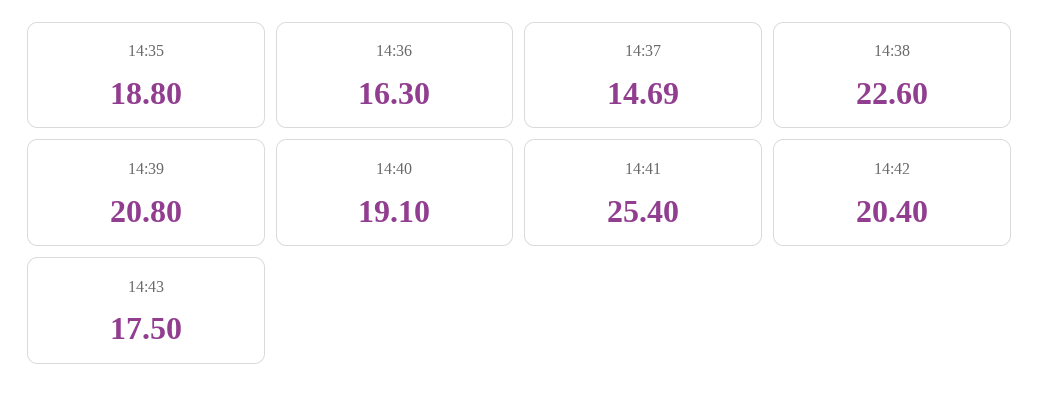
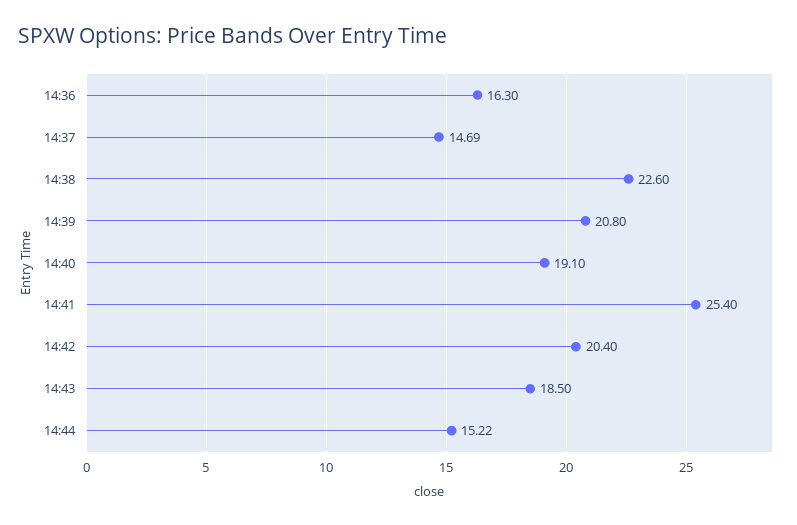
14:35: 18.8 -> none
14:43: 17.5 -> 18.5
14:44: none -> 15.22

